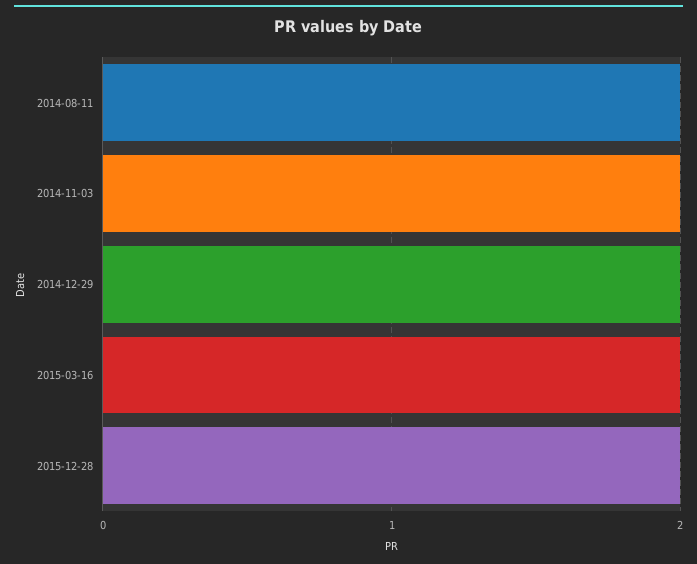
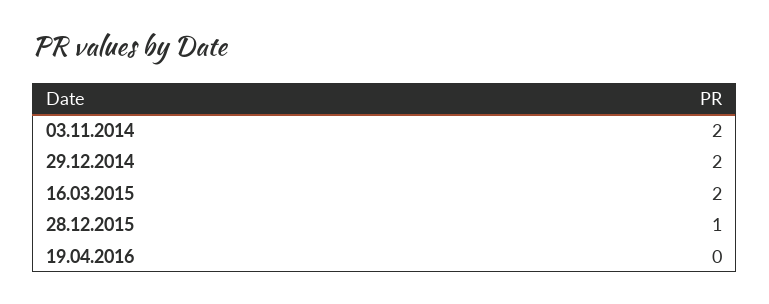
2014-08-11: 2 -> none
2015-12-28: 2 -> 1
19.04.2016: none -> 0

